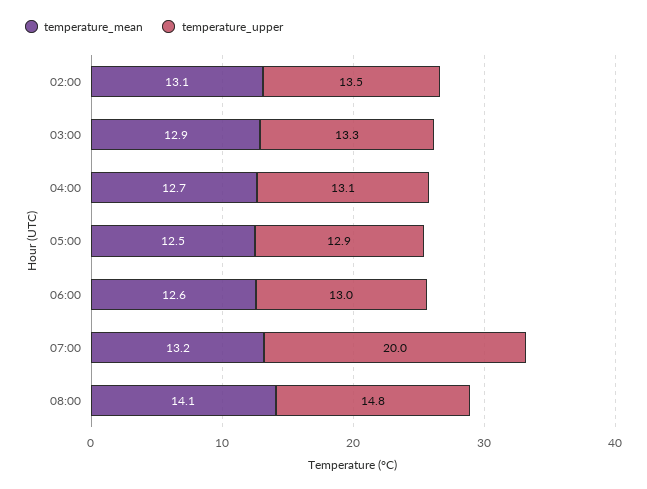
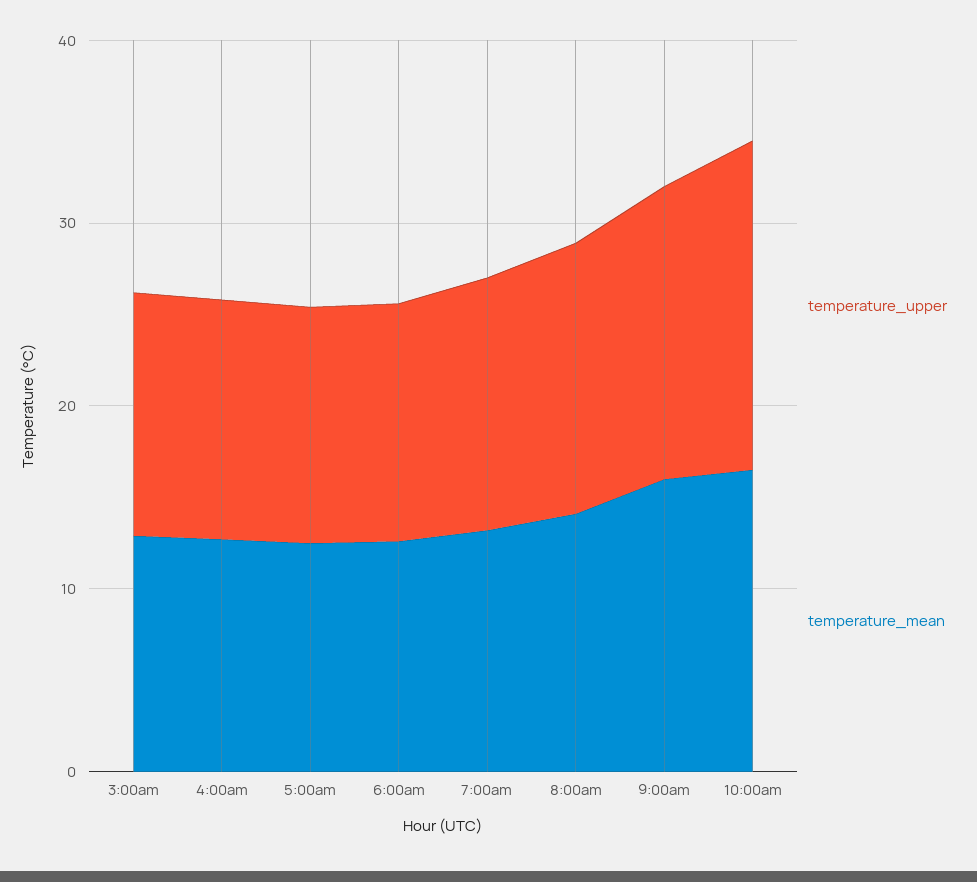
temperature_mean, 02:00: 13.1 -> none
temperature_upper, 02:00: 13.5 -> none
temperature_upper, 07:00: 20 -> 14
temperature_upper, 9:00am: none -> 16
temperature_mean, 9:00am: none -> 16
temperature_upper, 10:00am: none -> 18
temperature_mean, 10:00am: none -> 16

